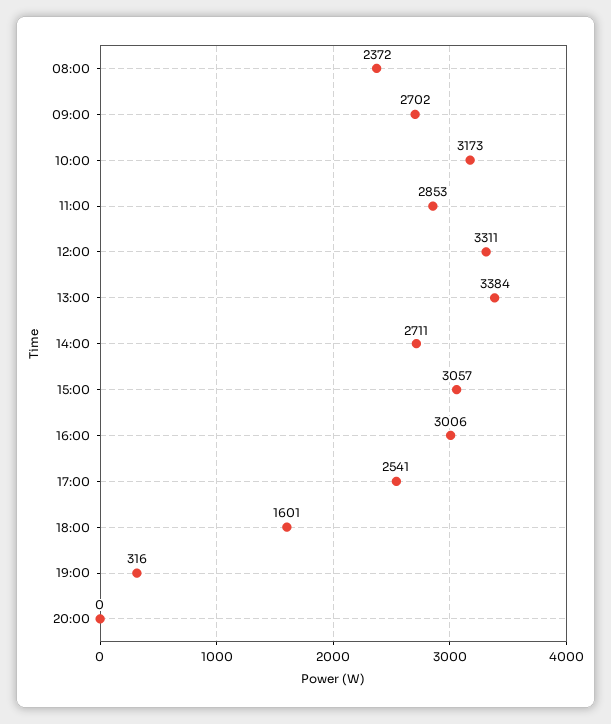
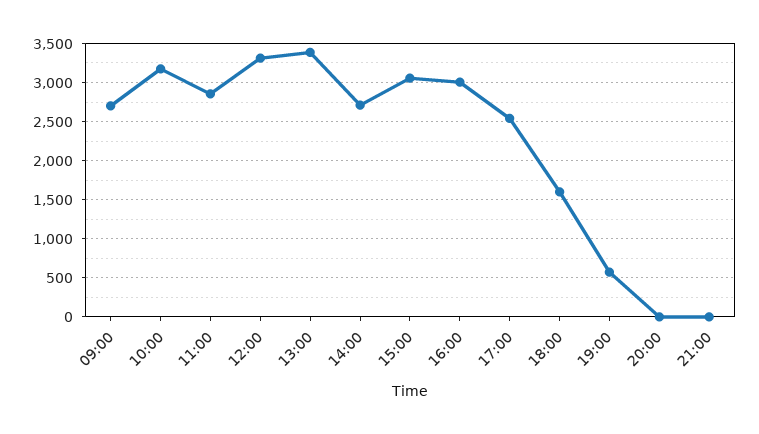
08:00: 2372 -> none
19:00: 316 -> 600
21:00: none -> 0

